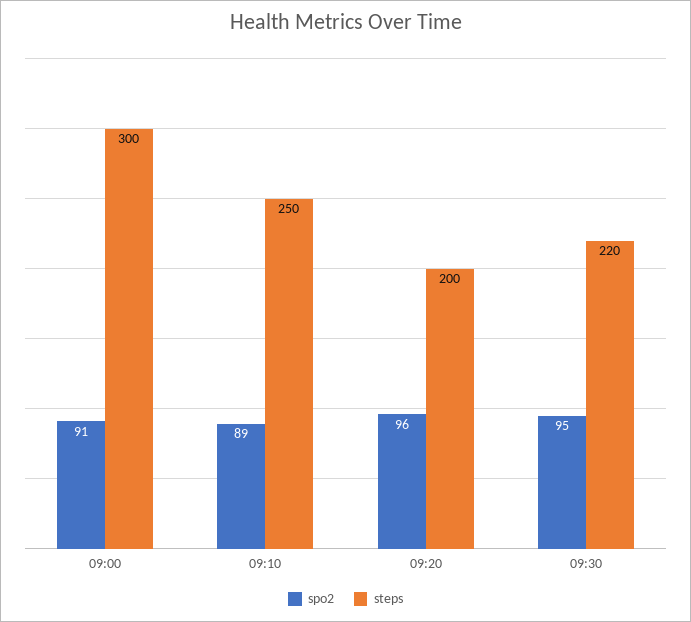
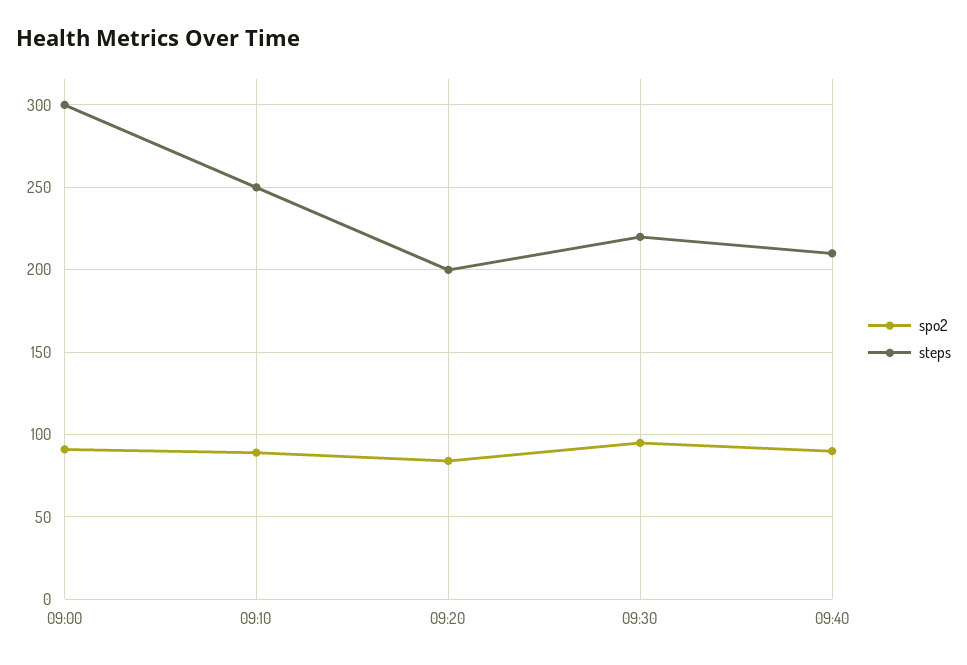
spo2, 09:20: 96 -> 85
spo2, 09:40: none -> 90
steps, 09:40: none -> 210

